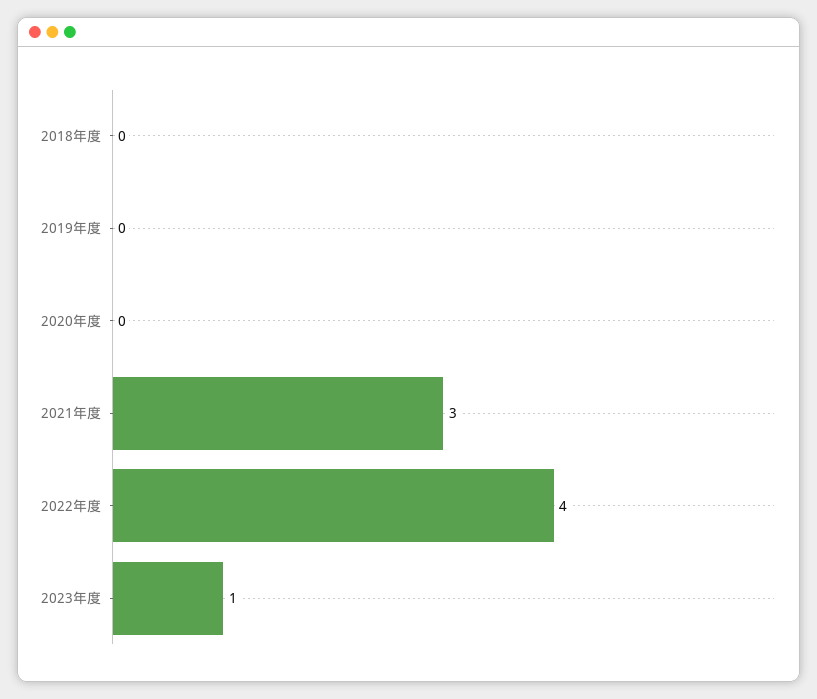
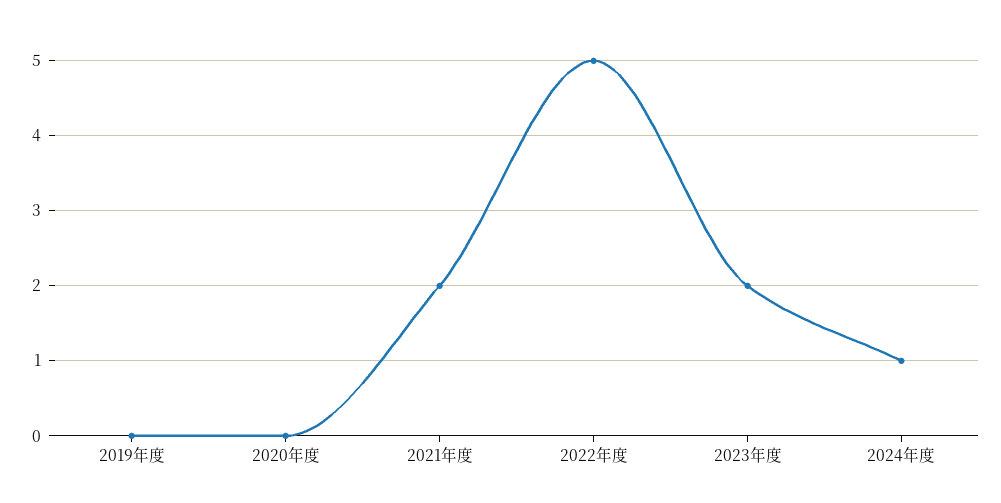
2018年度: 0 -> none
2021年度: 3 -> 2
2022年度: 4 -> 5
2023年度: 1 -> 2
2024年度: none -> 1

